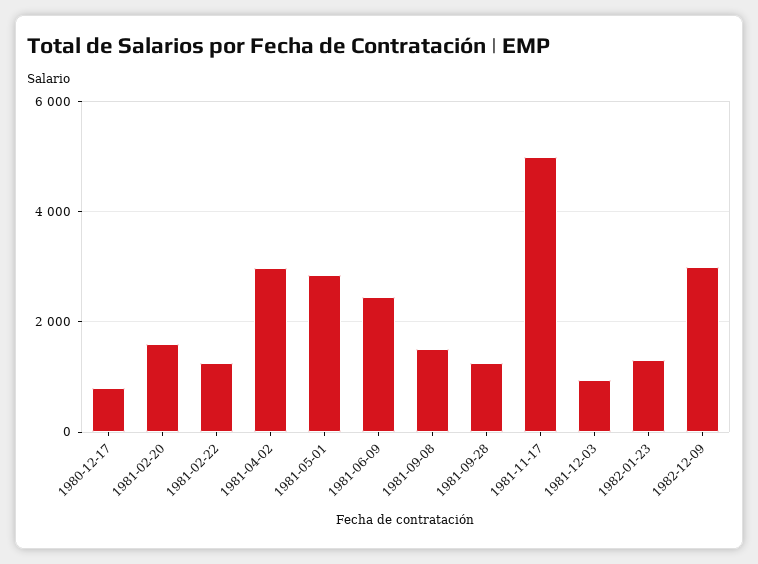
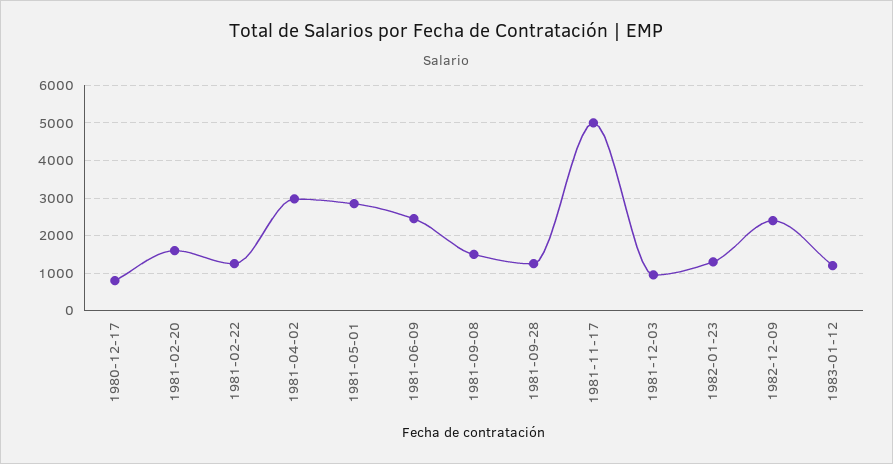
1982-12-09: 3000 -> 2400
1983-01-12: none -> 1200

